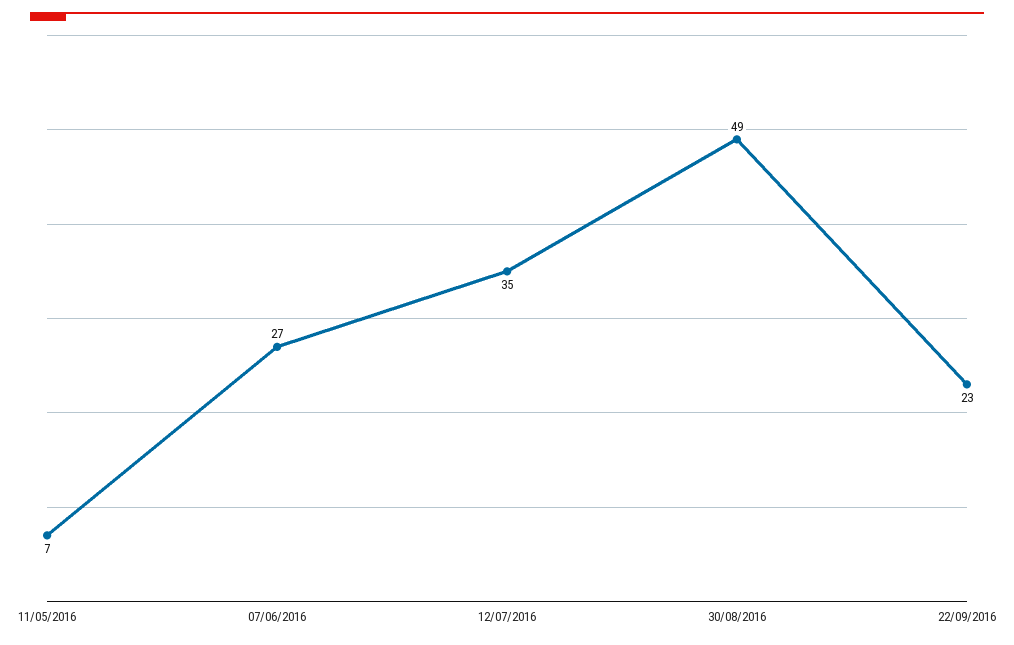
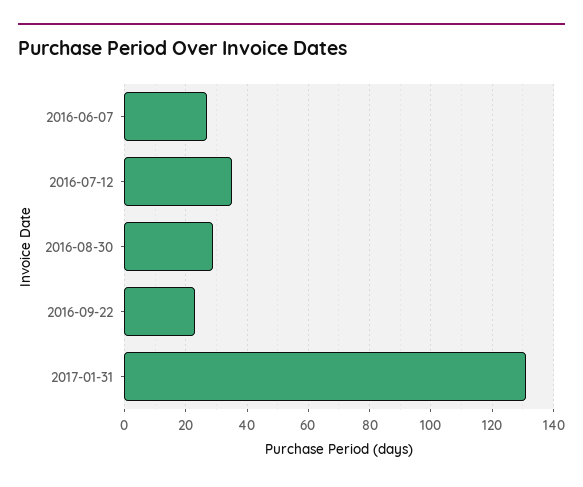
11/05/2016: 7 -> none
30/08/2016: 49 -> 30
2017-01-31: none -> 130

